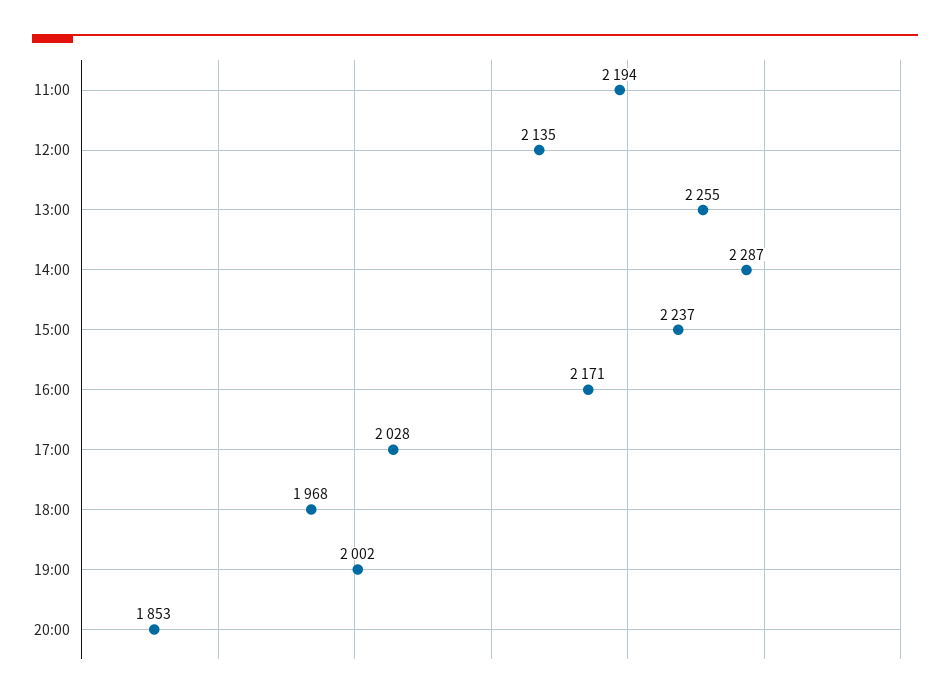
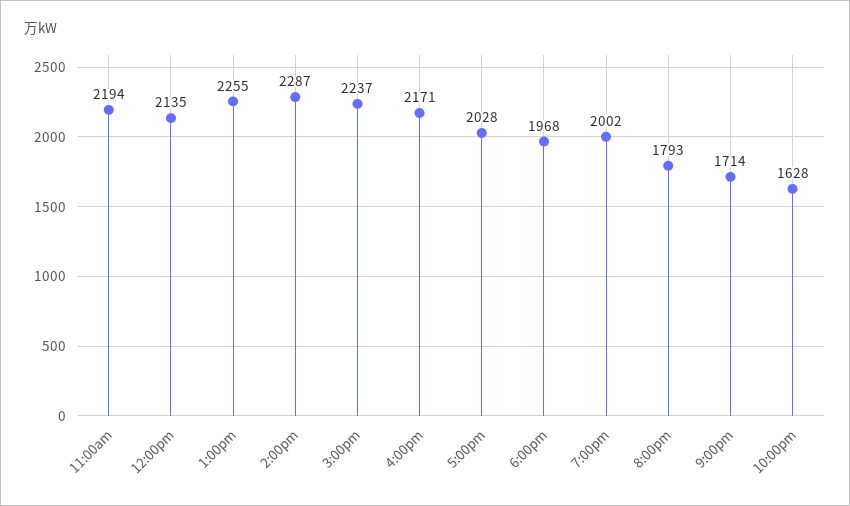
20:00: 1853 -> 1793
9:00pm: none -> 1714
10:00pm: none -> 1628

